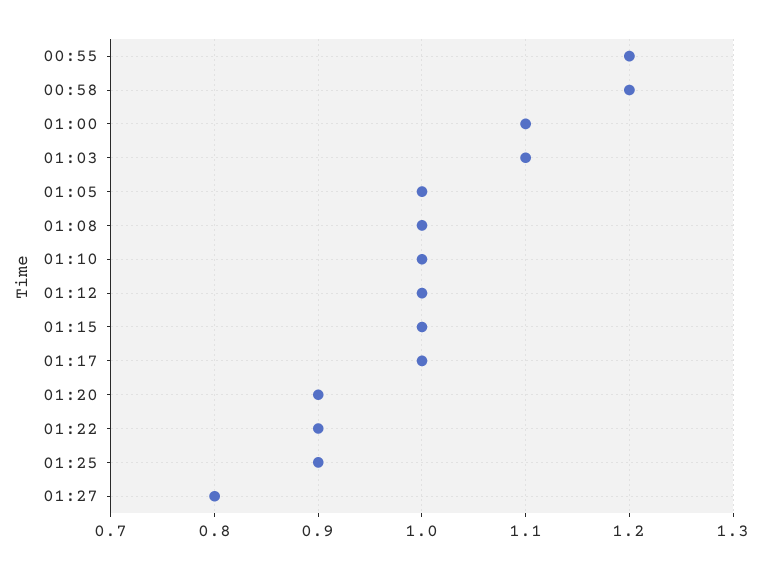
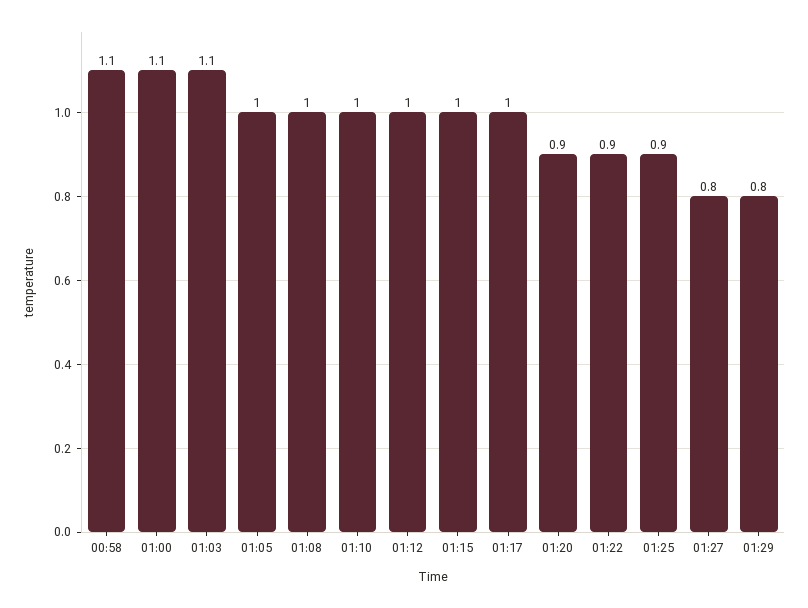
00:55: 1.2 -> none
00:58: 1.2 -> 1.1
01:29: none -> 0.8

